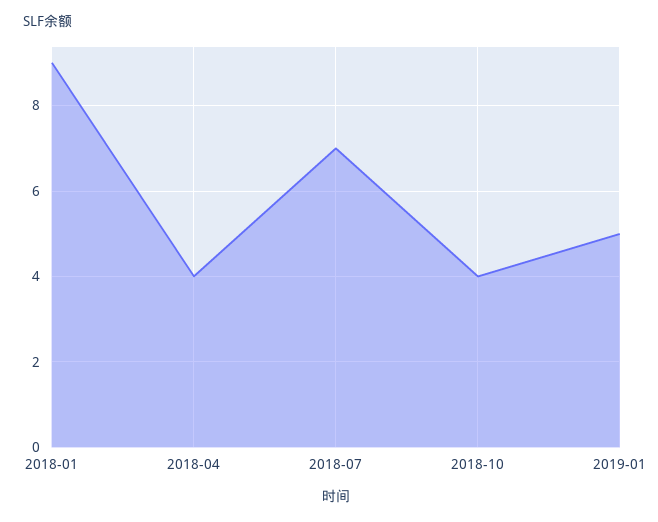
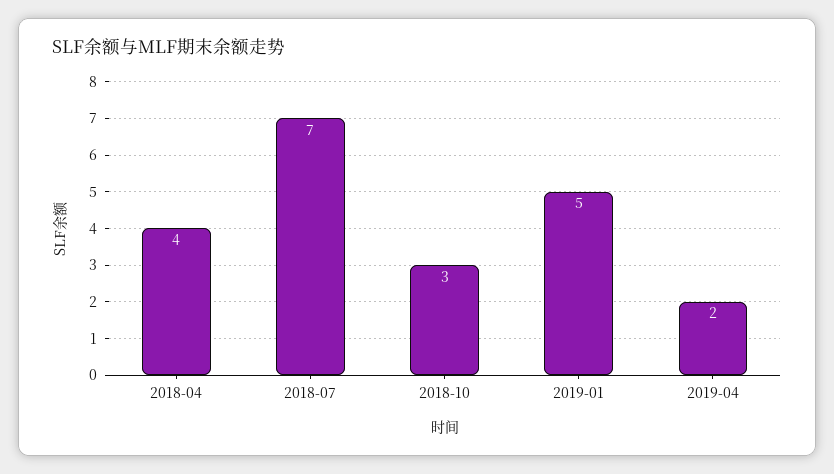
2018-01: 9 -> none
2018-10: 4 -> 3
2019-04: none -> 2

